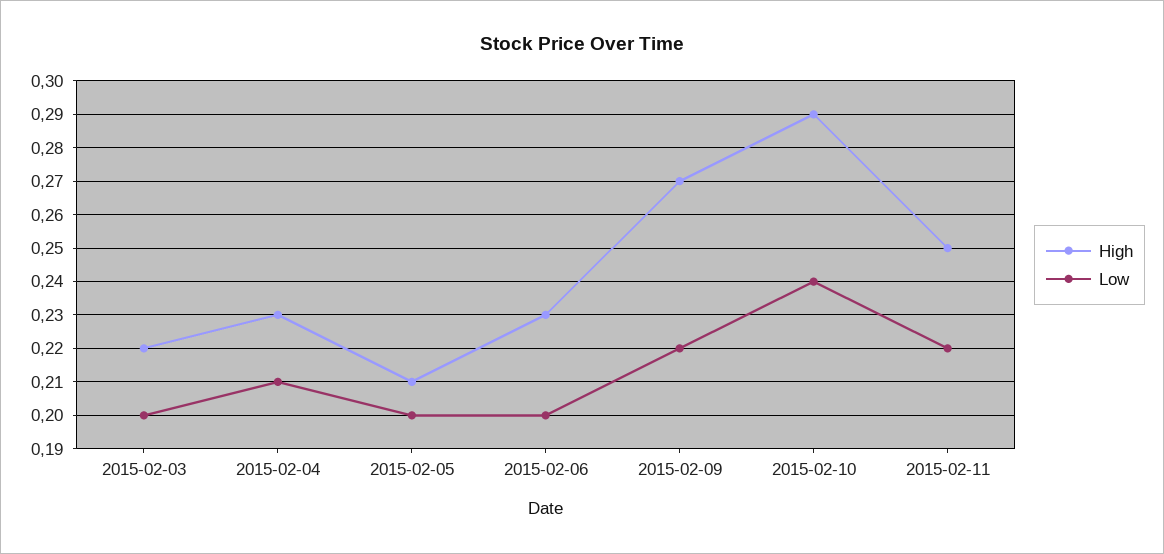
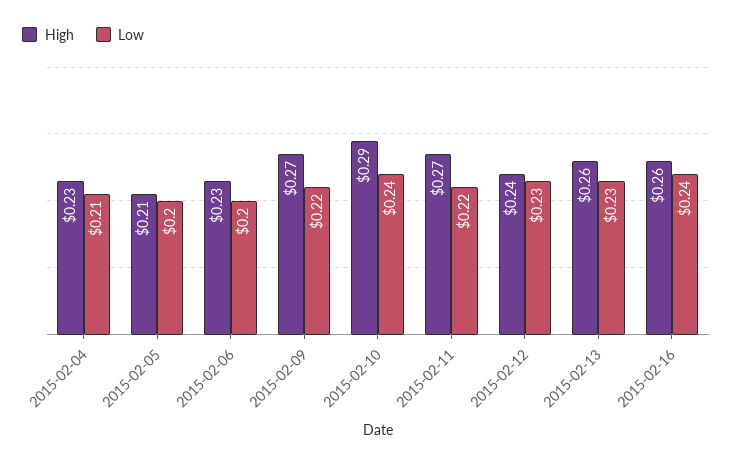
High, 2015-02-03: 0.22 -> none
Low, 2015-02-03: 0.2 -> none
High, 2015-02-11: 0.25 -> 0.27
High, 2015-02-12: none -> 0.24
Low, 2015-02-12: none -> 0.23
High, 2015-02-13: none -> 0.26
Low, 2015-02-13: none -> 0.23
High, 2015-02-16: none -> 0.26
Low, 2015-02-16: none -> 0.24

